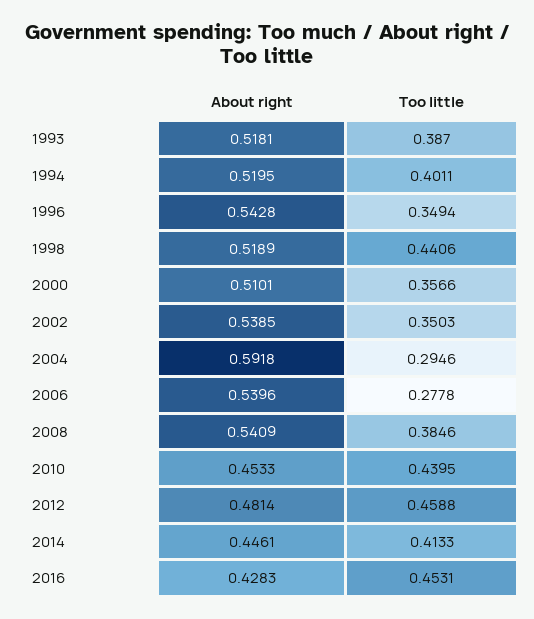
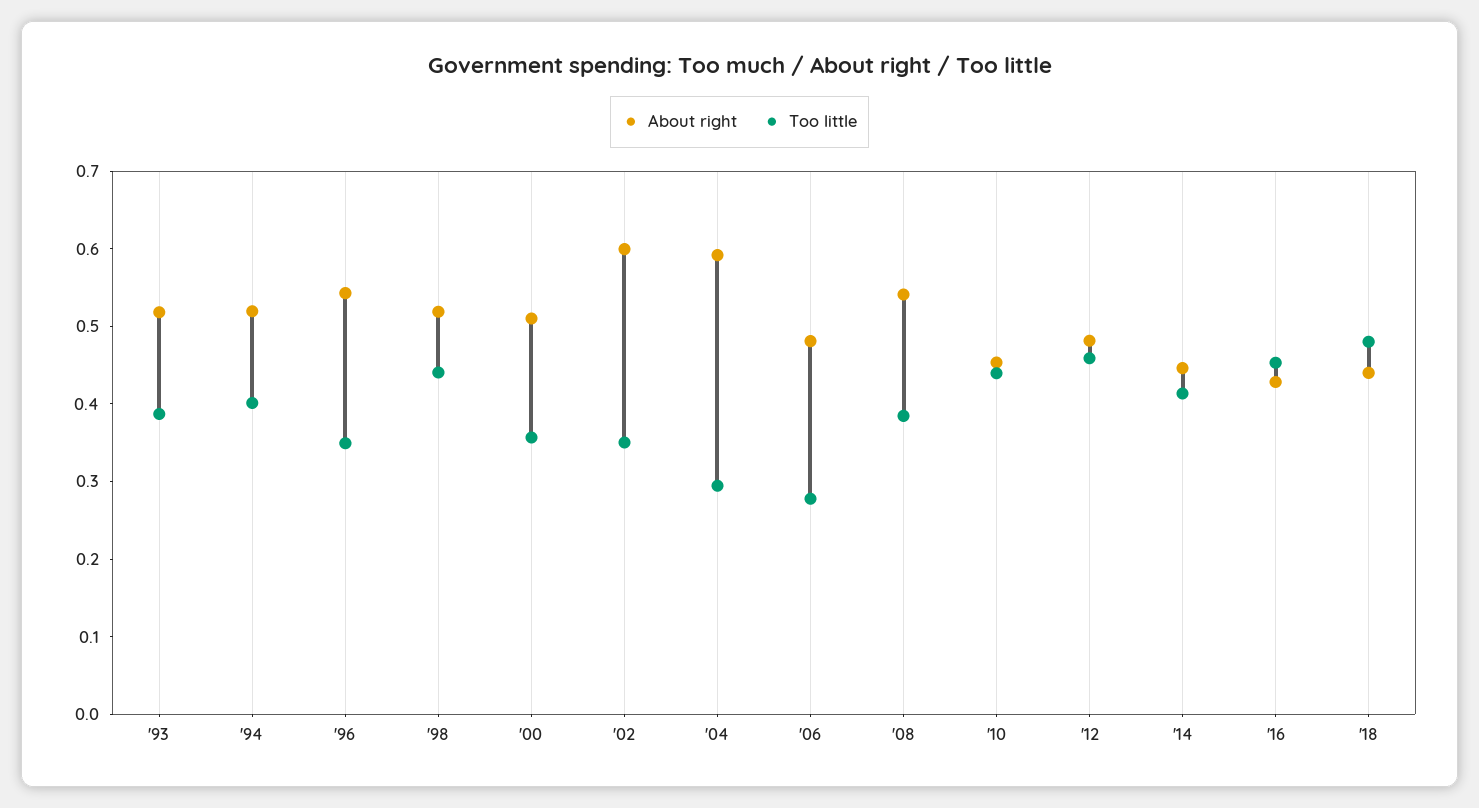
About right, 2002: 0.5385 -> 0.6
About right, 2006: 0.5396 -> 0.48
About right, '18: none -> 0.44
Too little, '18: none -> 0.48

